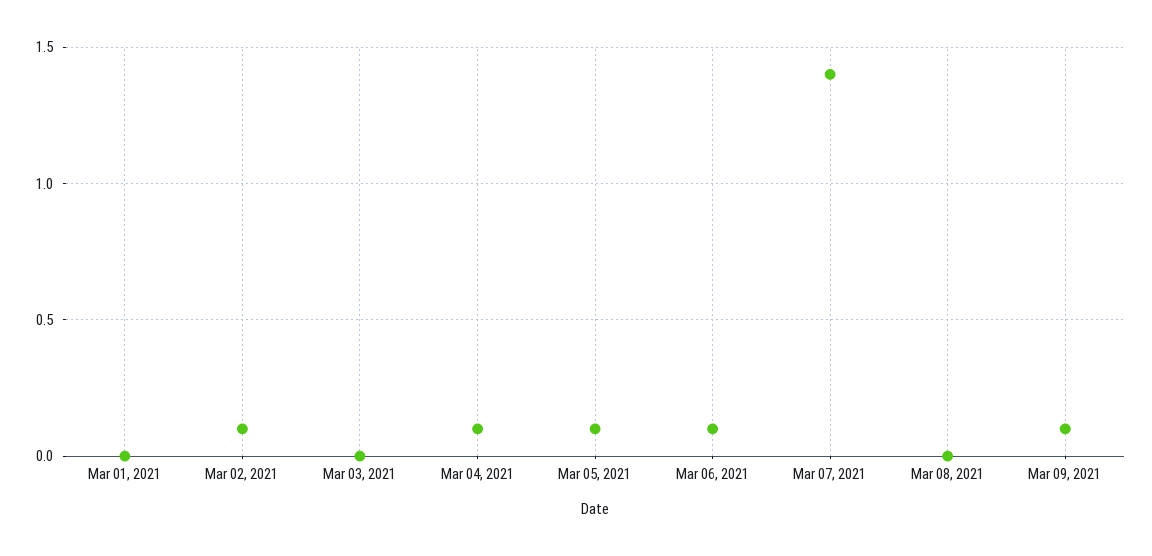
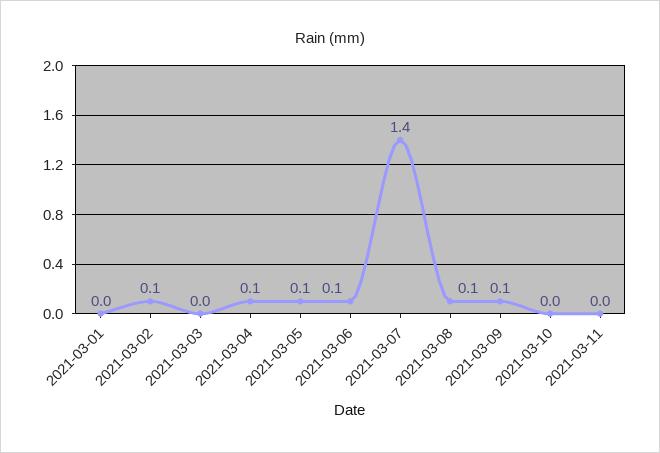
Mar 08, 2021: 0 -> 0.1
2021-03-10: none -> 0
2021-03-11: none -> 0

